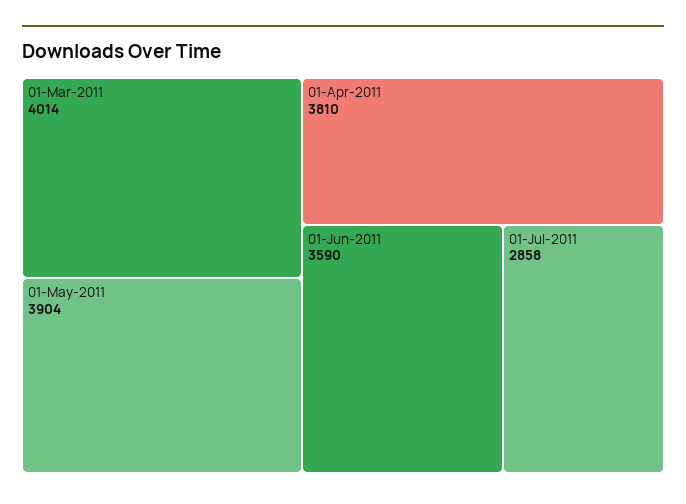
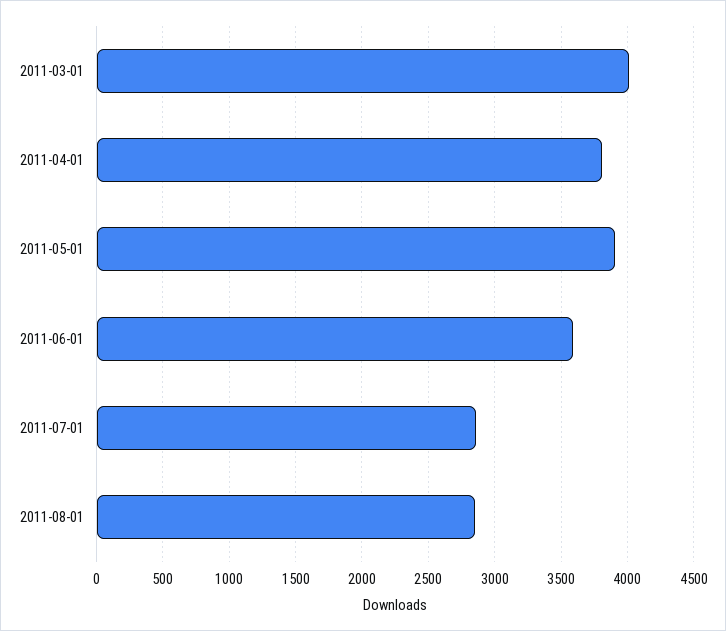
2011-08-01: none -> 2850

